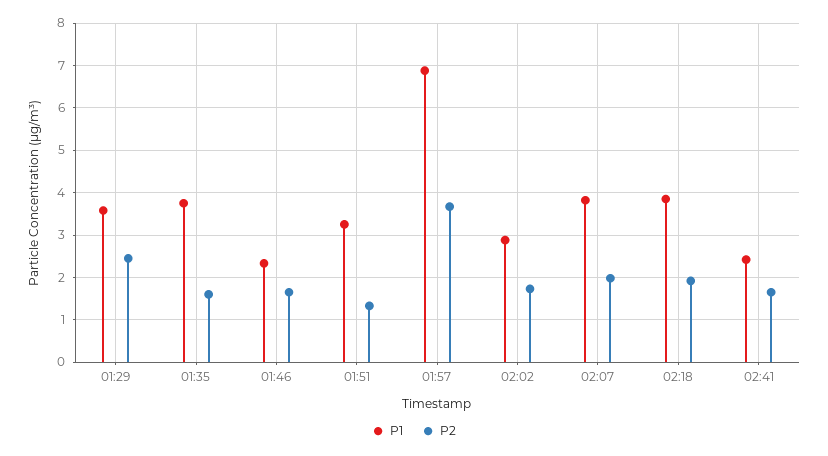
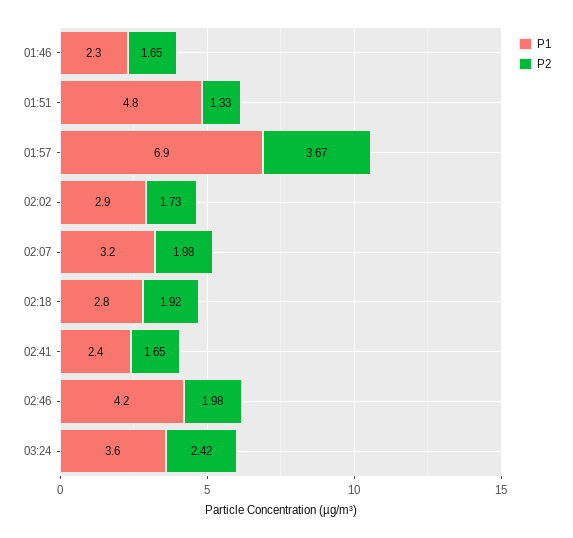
P1, 01:29: 3.6 -> none
P2, 01:29: 2.4 -> none
P1, 01:35: 3.8 -> none
P2, 01:35: 1.6 -> none
P1, 01:51: 3.2 -> 4.8
P1, 02:07: 3.8 -> 3.2
P1, 02:18: 3.8 -> 2.8
P1, 02:46: none -> 4.2
P2, 02:46: none -> 1.98
P1, 03:24: none -> 3.6
P2, 03:24: none -> 2.42

